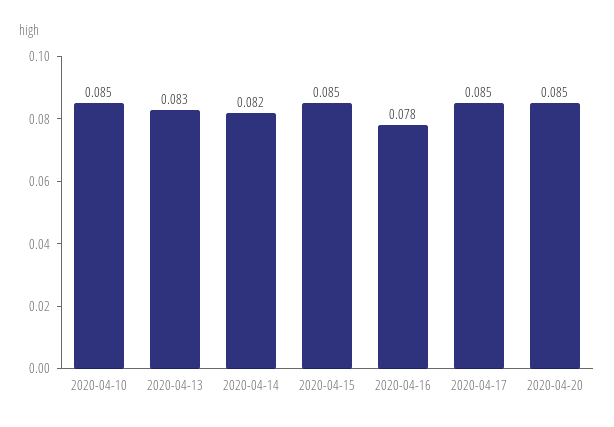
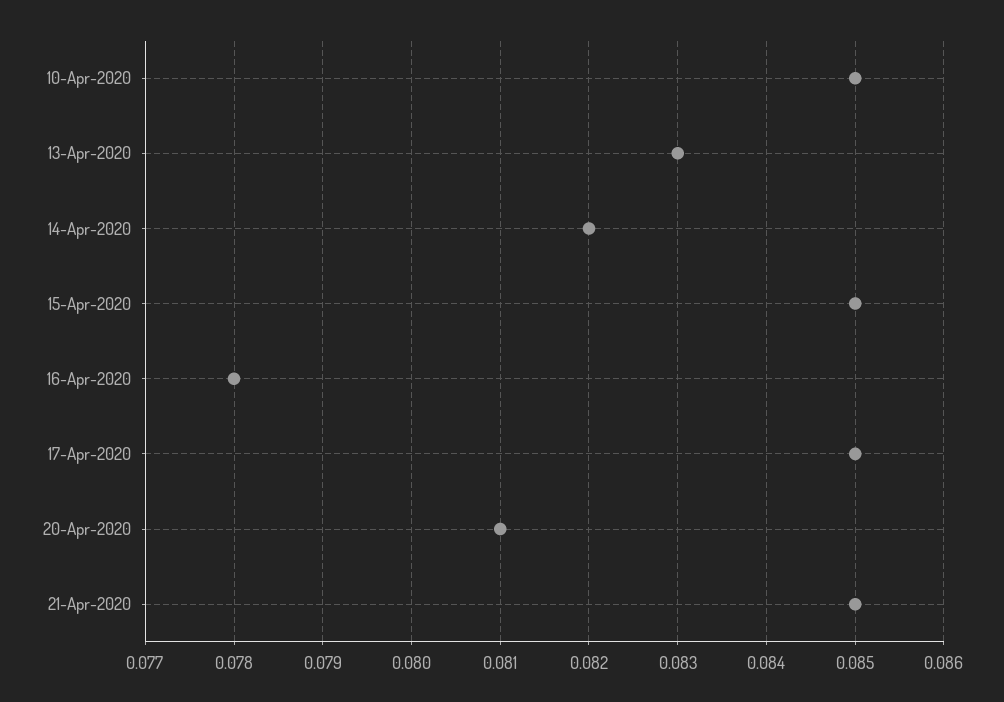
2020-04-20: 0.085 -> 0.081
21-Apr-2020: none -> 0.085

